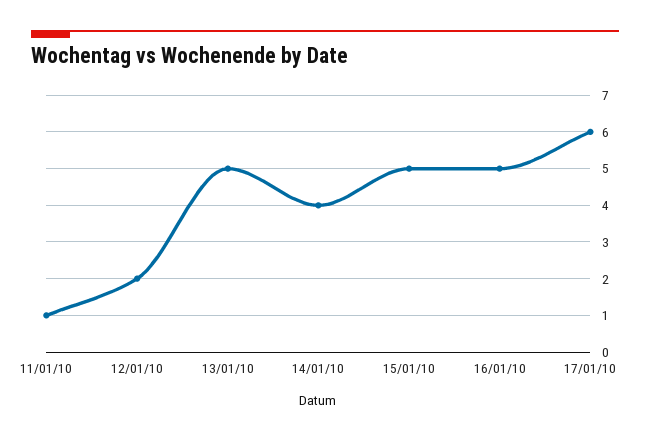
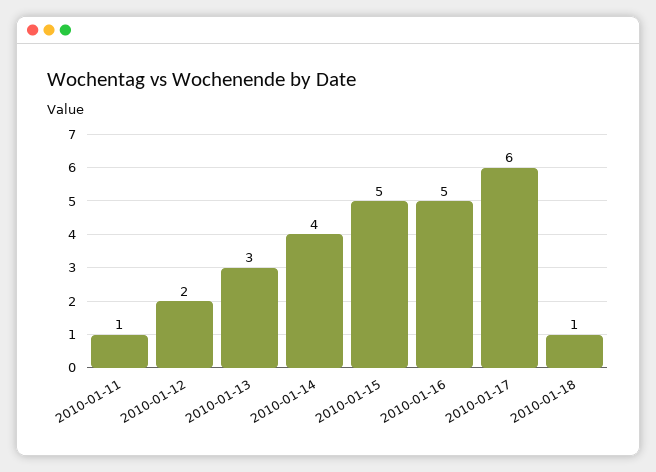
13/01/10: 5 -> 3
2010-01-18: none -> 1

